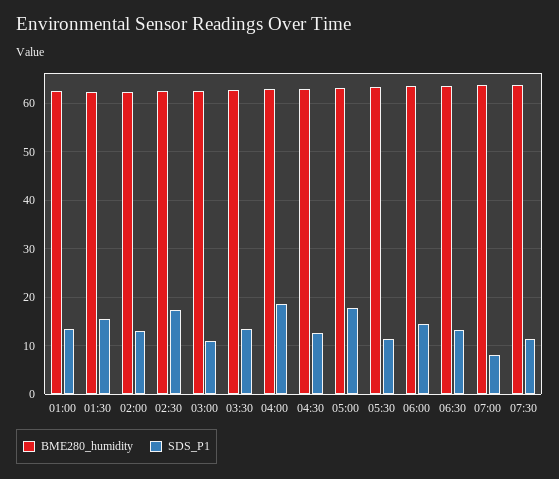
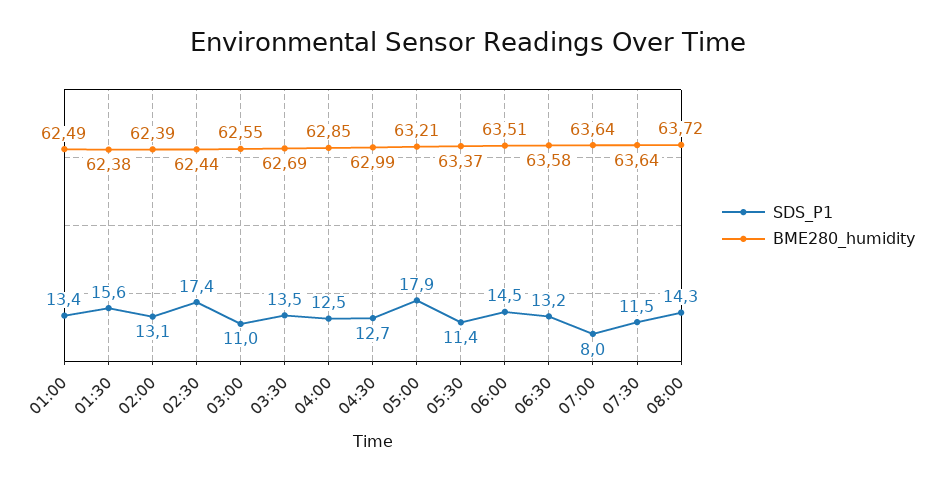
SDS_P1, 04:00: 18 -> 12.5
SDS_P1, 08:00: none -> 14.3
BME280_humidity, 08:00: none -> 63.72

